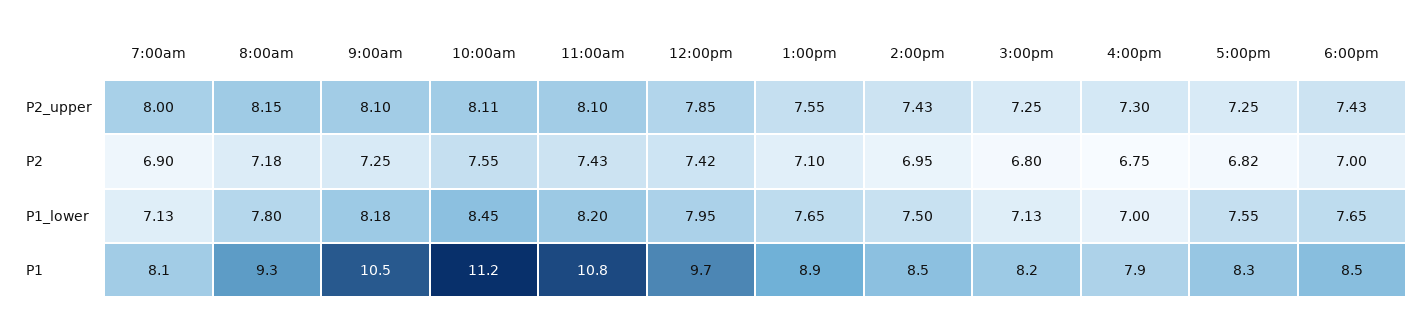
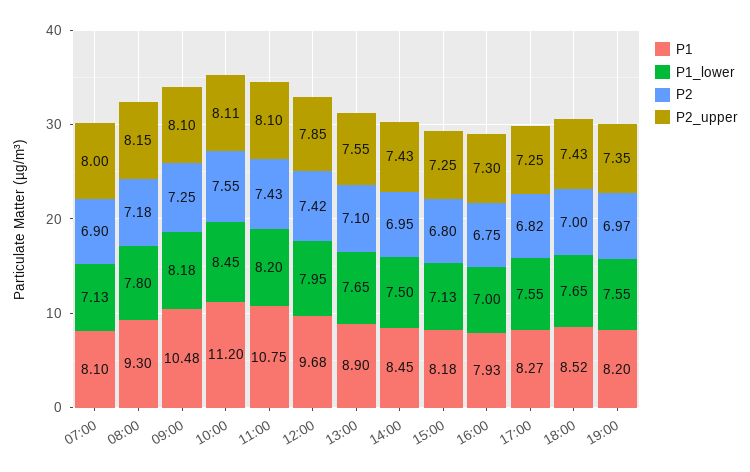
P1, 19:00: none -> 8.2
P1_lower, 19:00: none -> 7.55
P2, 19:00: none -> 6.97
P2_upper, 19:00: none -> 7.35

